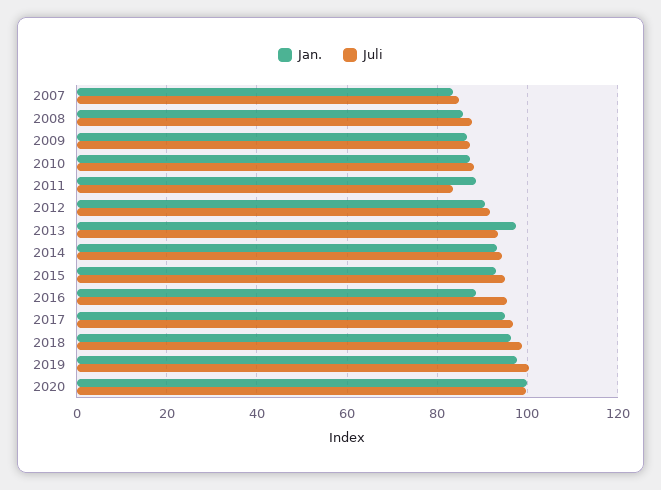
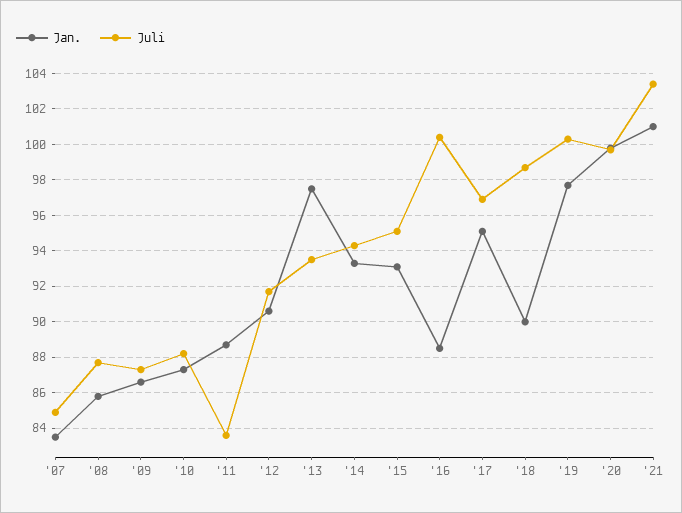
Juli, 2016: 96 -> 100.5
Jan., 2018: 96 -> 90
Jan., '21: none -> 101
Juli, '21: none -> 103.5

